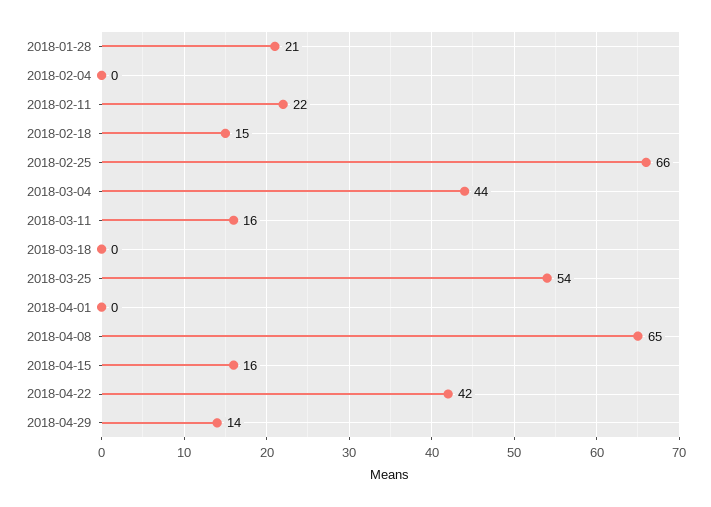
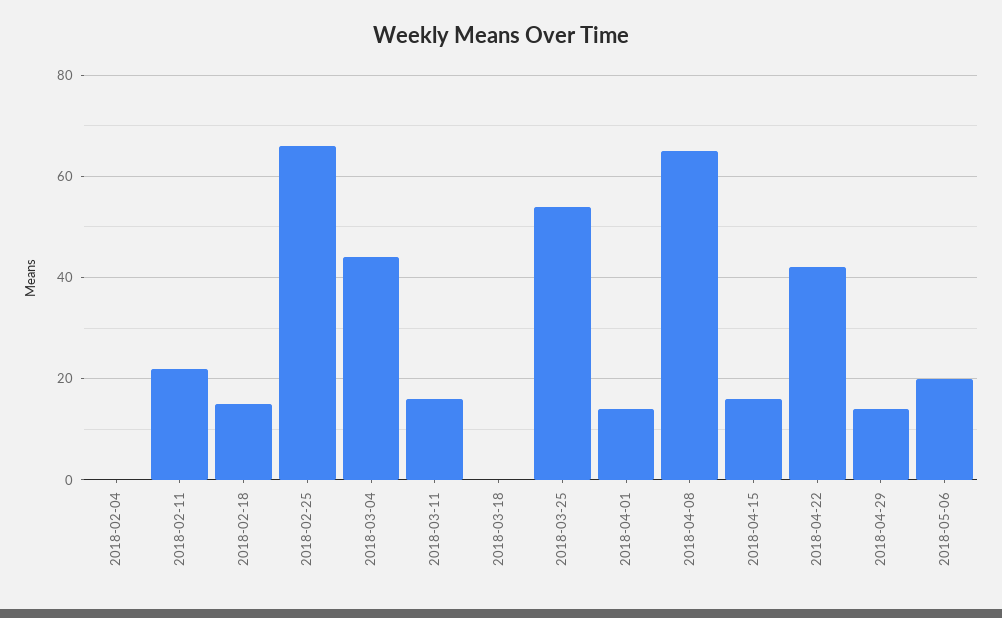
2018-01-28: 21 -> none
2018-04-01: 0 -> 15
2018-05-06: none -> 20

